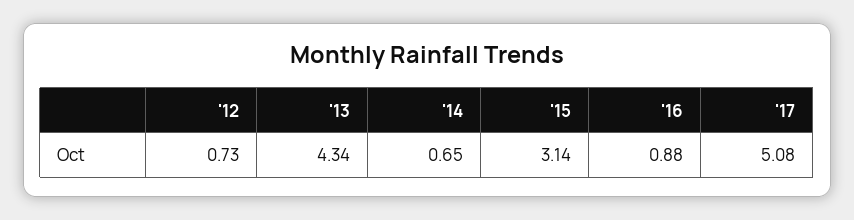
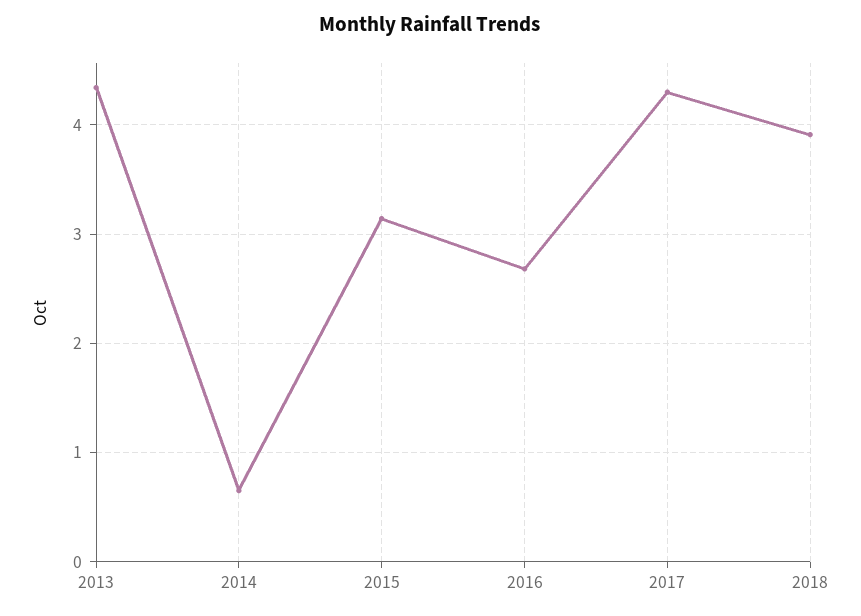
'12: 0.73 -> none
'16: 0.88 -> 2.7
'17: 5.08 -> 4.3
2018: none -> 3.9

